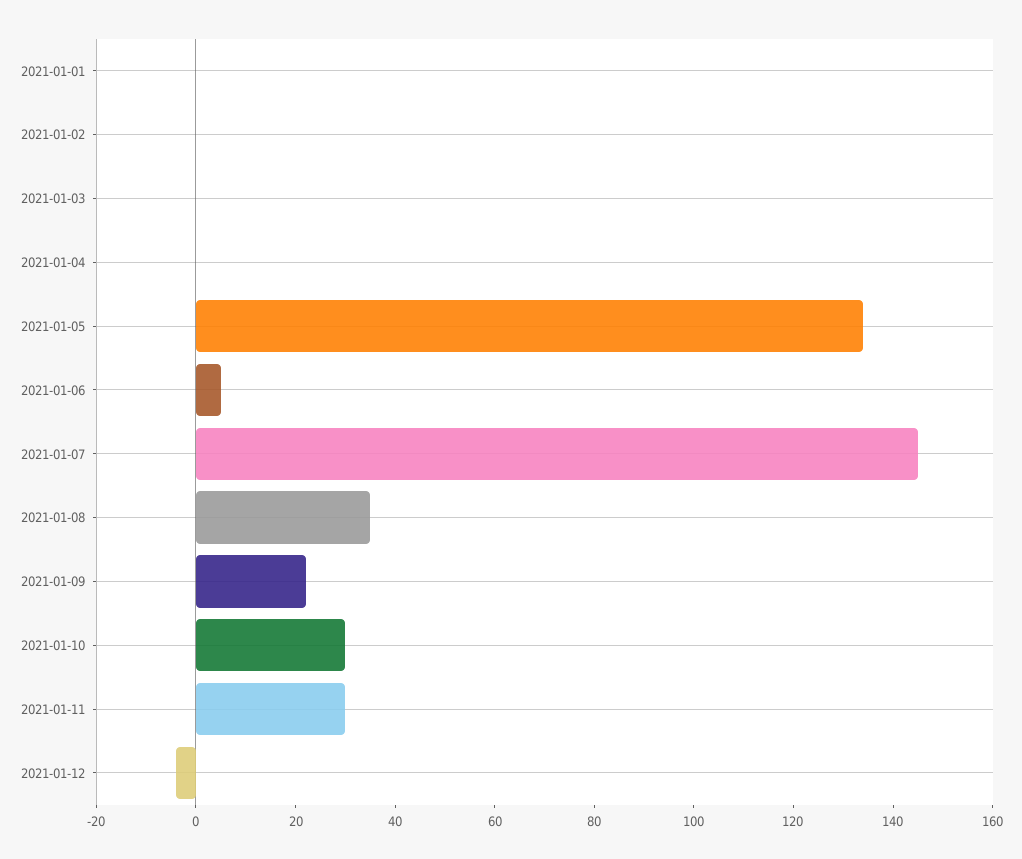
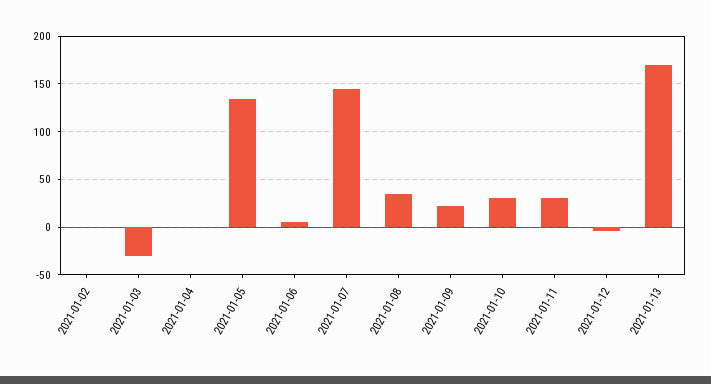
2021-01-01: 0 -> none
2021-01-03: 0 -> -30
2021-01-13: none -> 170

